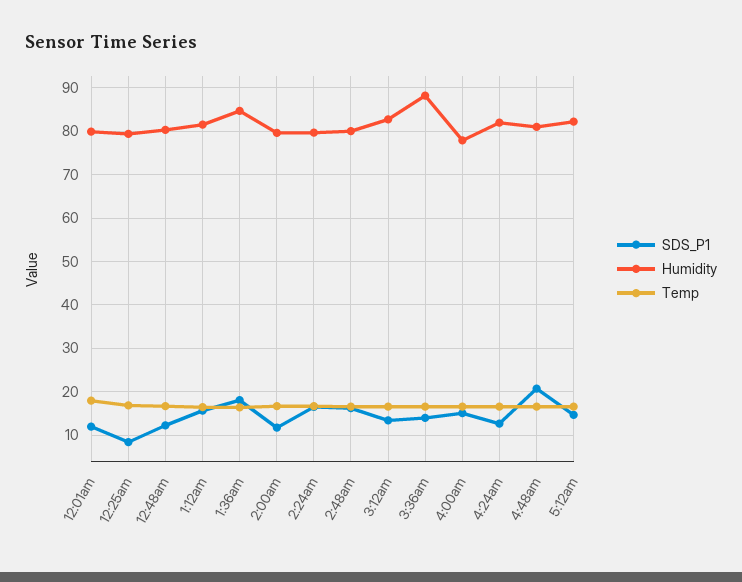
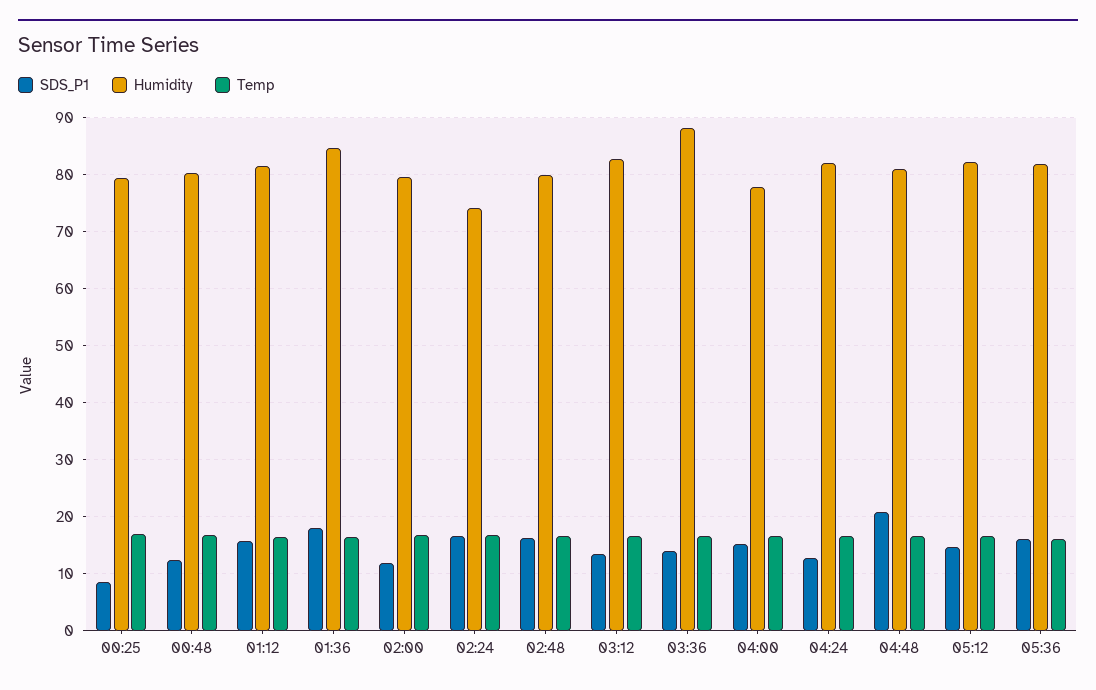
SDS_P1, 12:01am: 12 -> none
Humidity, 12:01am: 80 -> none
Temp, 12:01am: 18 -> none
Humidity, 2:24am: 80 -> 74
SDS_P1, 05:36: none -> 16
Humidity, 05:36: none -> 82
Temp, 05:36: none -> 16

